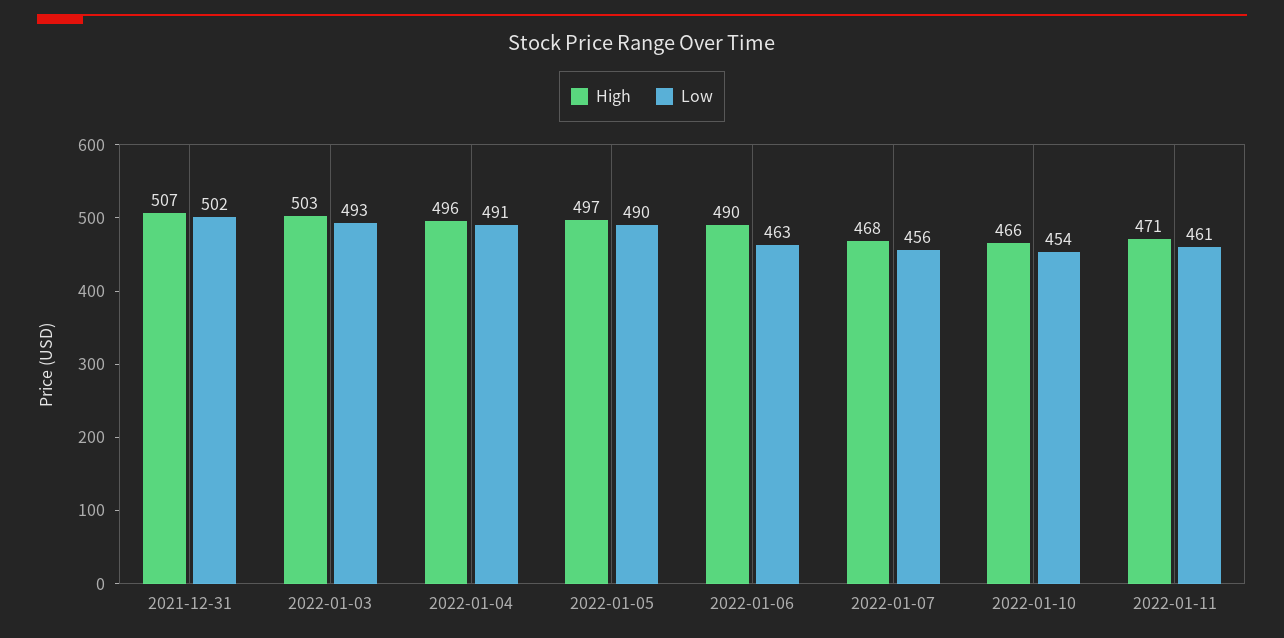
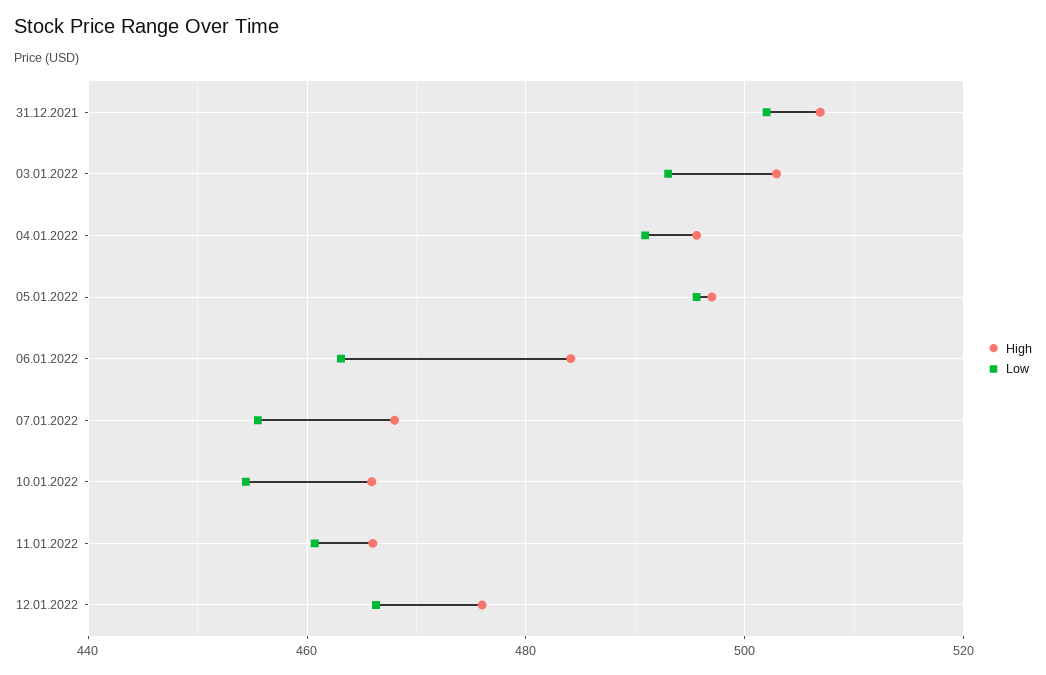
Low, 2022-01-05: 490 -> 496
High, 2022-01-06: 490 -> 484
High, 2022-01-11: 471 -> 466
High, 12.01.2022: none -> 476
Low, 12.01.2022: none -> 466

